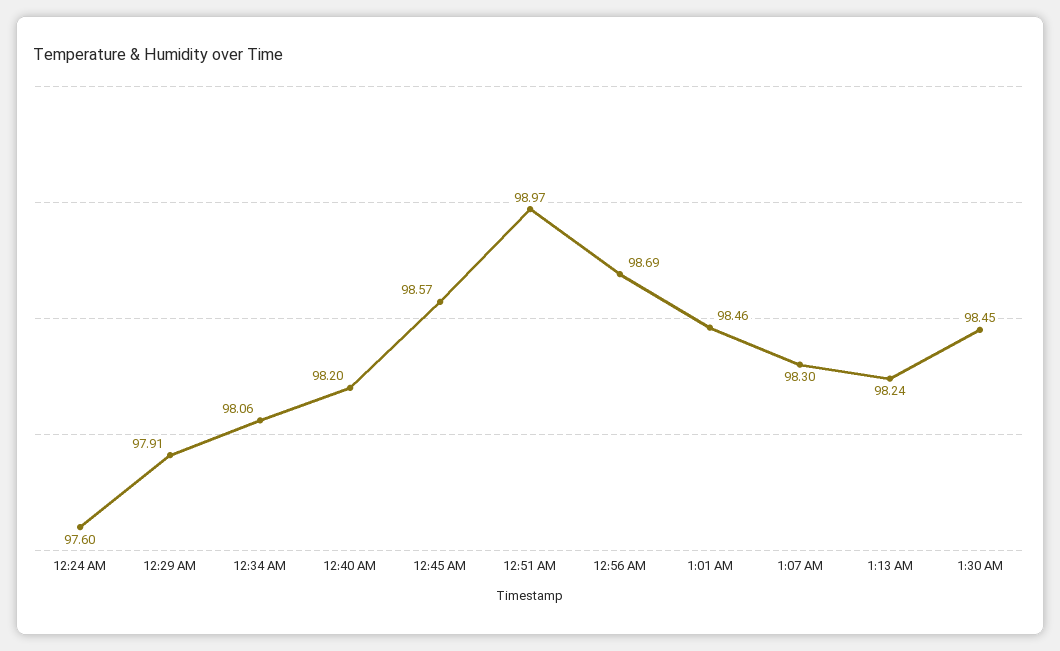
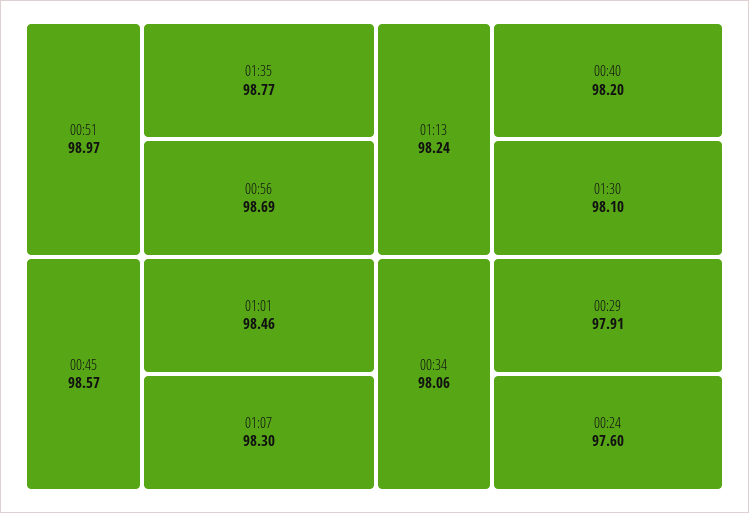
1:30 AM: 98.45 -> 98.1
01:35: none -> 98.77

